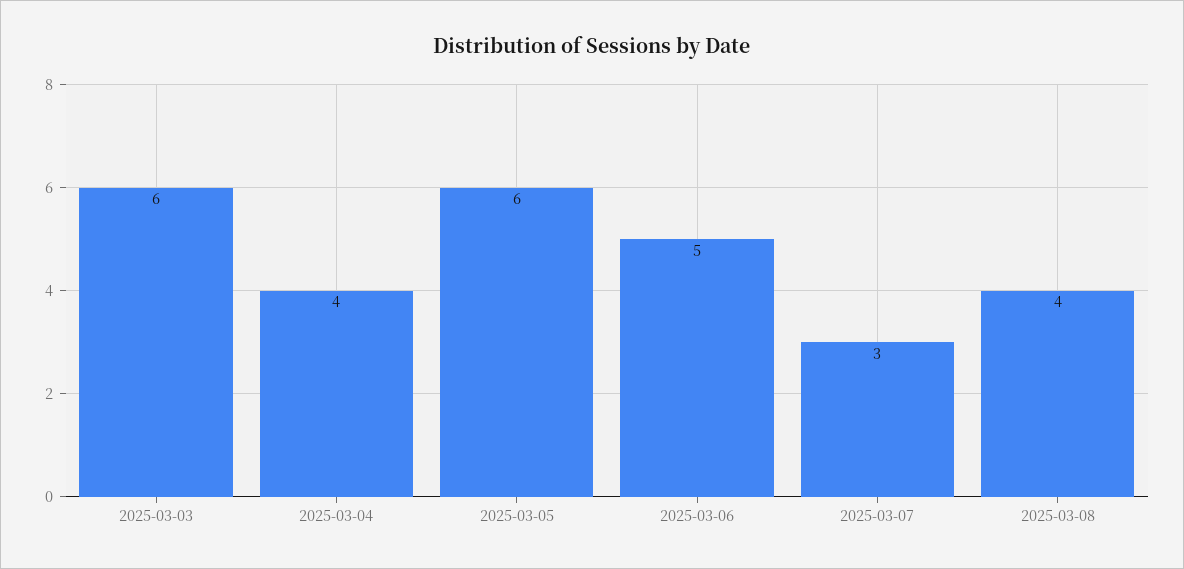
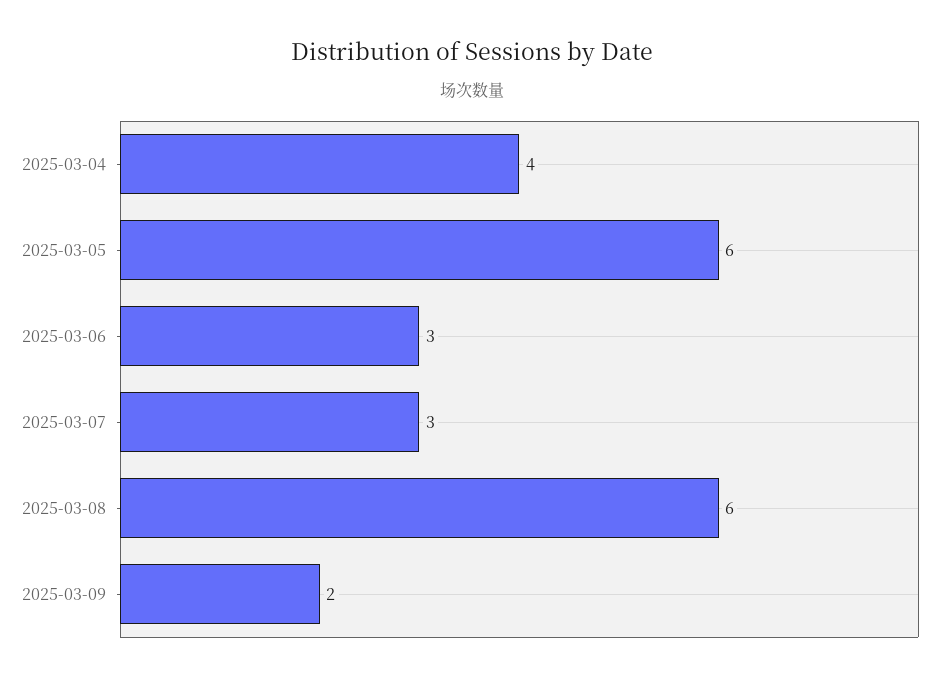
2025-03-03: 6 -> none
2025-03-06: 5 -> 3
2025-03-08: 4 -> 6
2025-03-09: none -> 2

